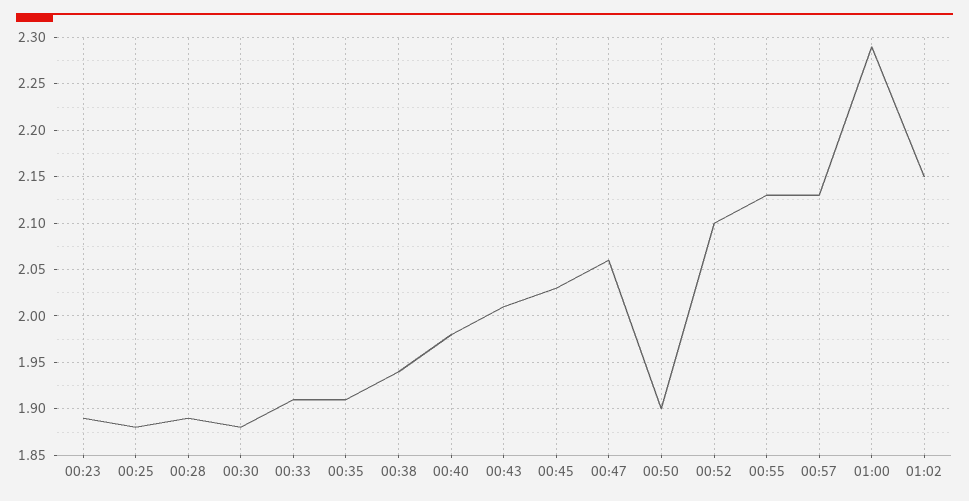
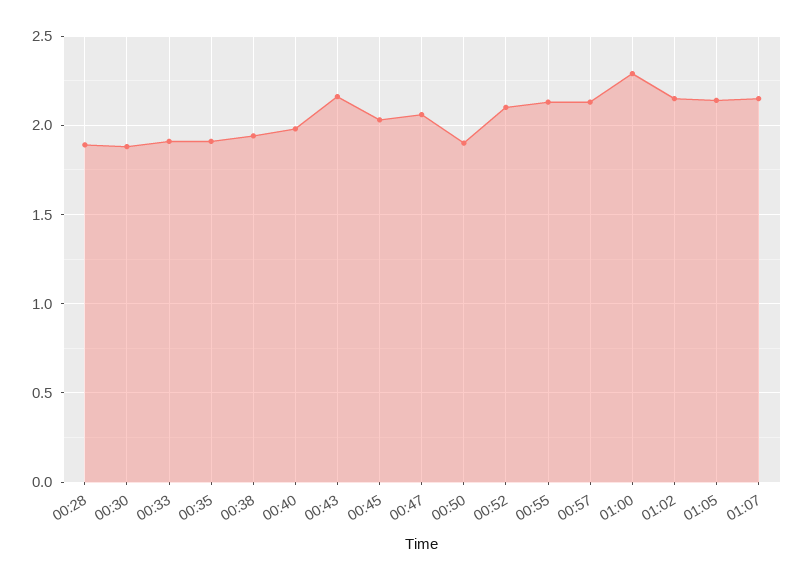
00:23: 1.89 -> none
00:25: 1.88 -> none
00:43: 2.01 -> 2.15
01:05: none -> 2.15
01:07: none -> 2.15

